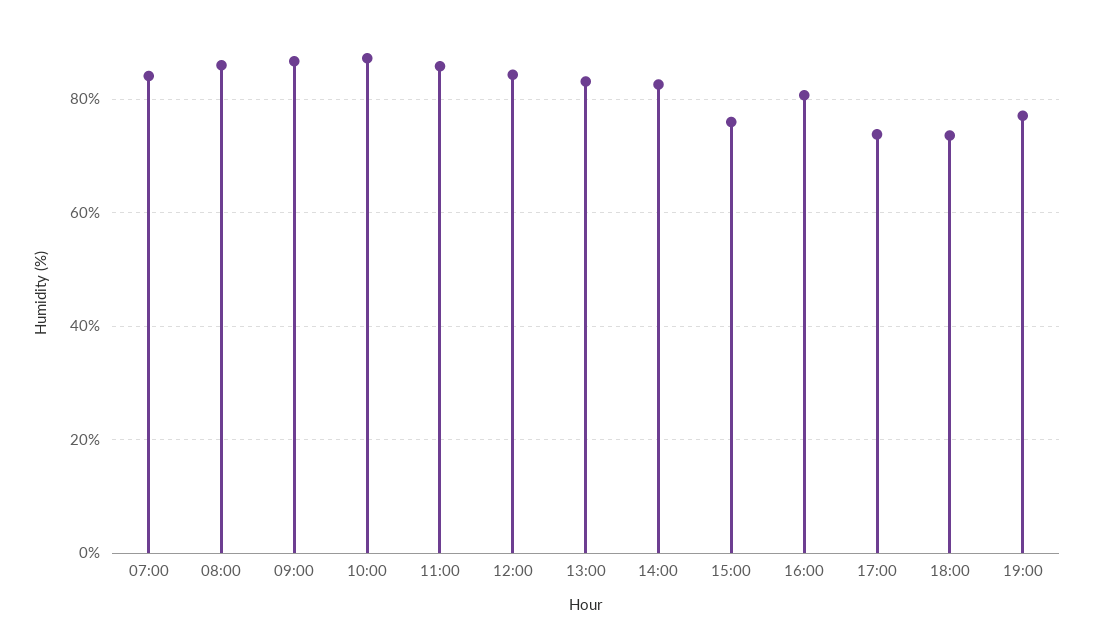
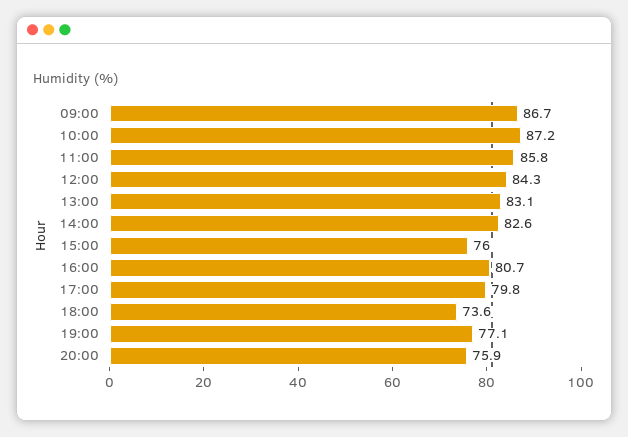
07:00: 84 -> none
08:00: 86 -> none
17:00: 74 -> 79.8
20:00: none -> 75.9

